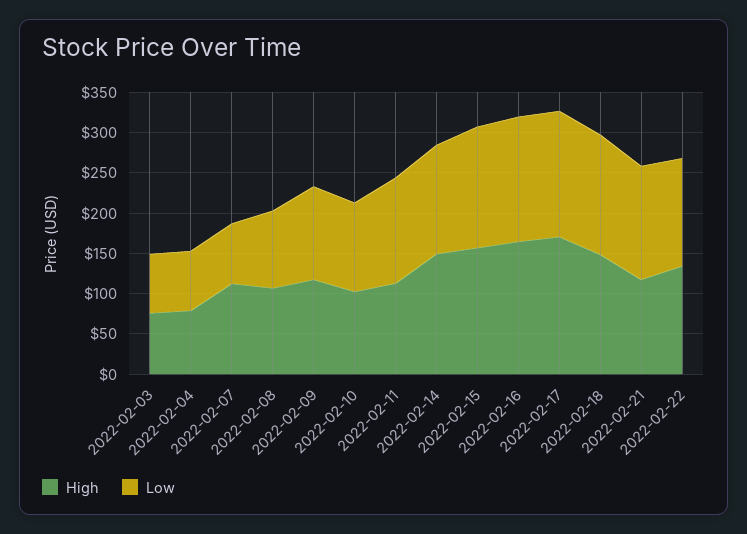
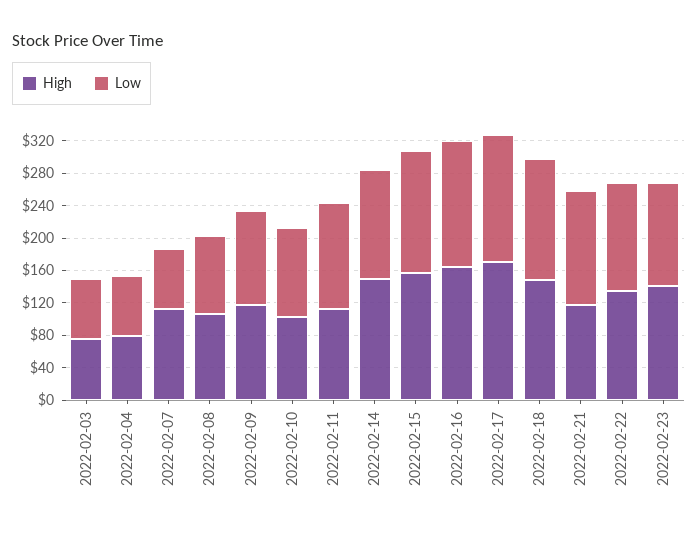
High, 2022-02-23: none -> 140
Low, 2022-02-23: none -> 130

